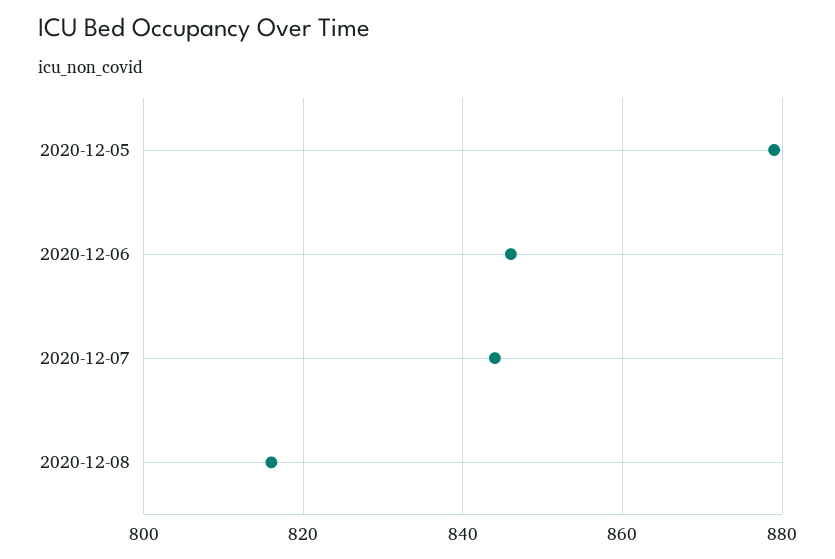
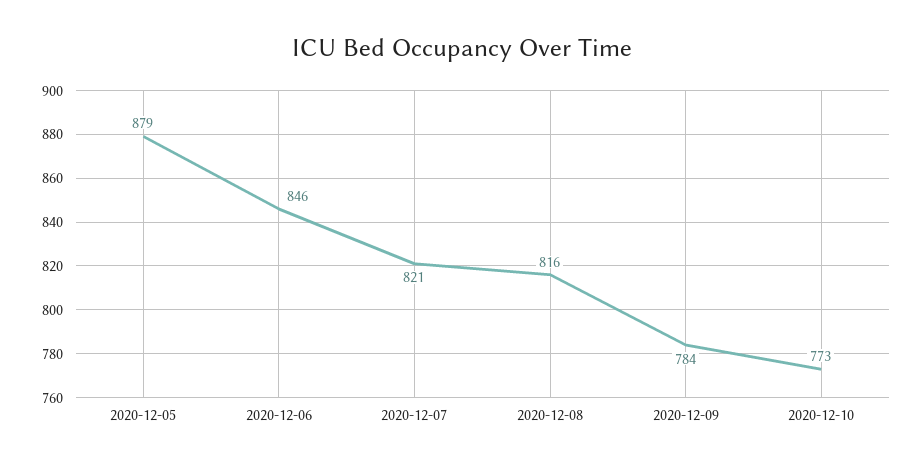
2020-12-07: 845 -> 821
2020-12-09: none -> 784
2020-12-10: none -> 773

